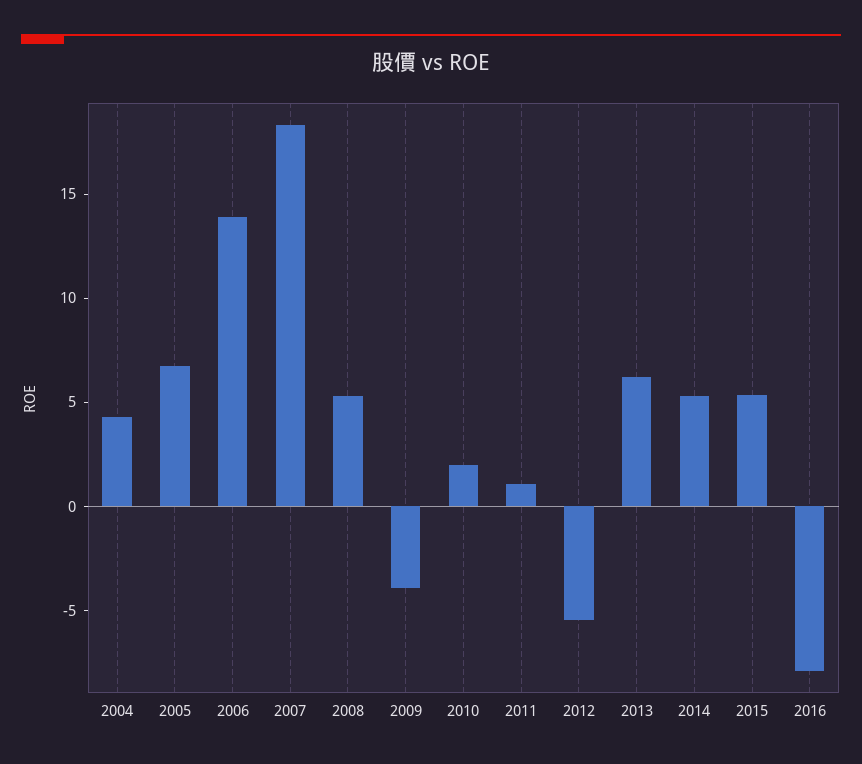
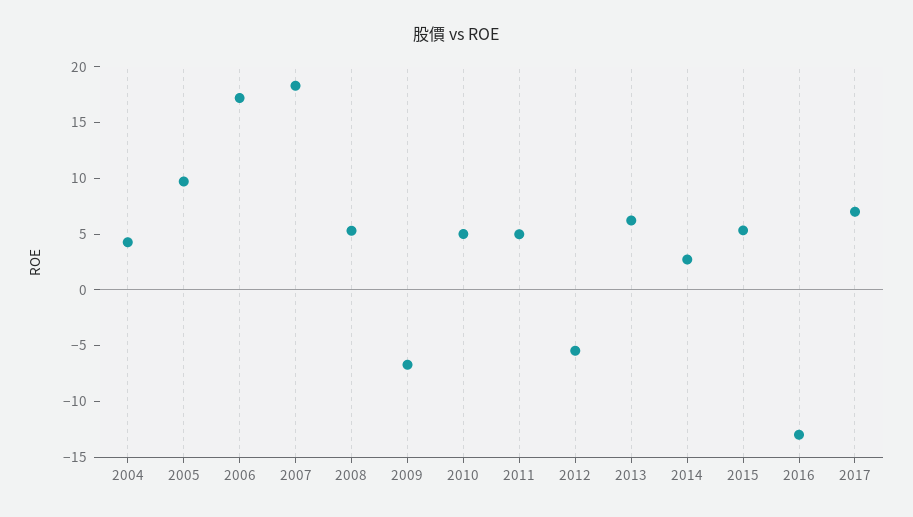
2005: 7 -> 10
2006: 14 -> 17
2009: -4 -> -7
2010: 2 -> 5
2011: 1 -> 5
2014: 5 -> 3
2016: -8 -> -13
2017: none -> 7

